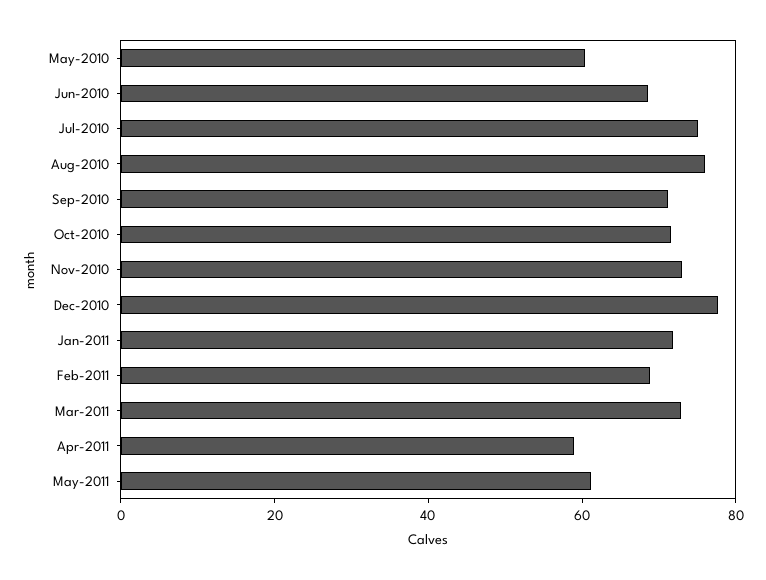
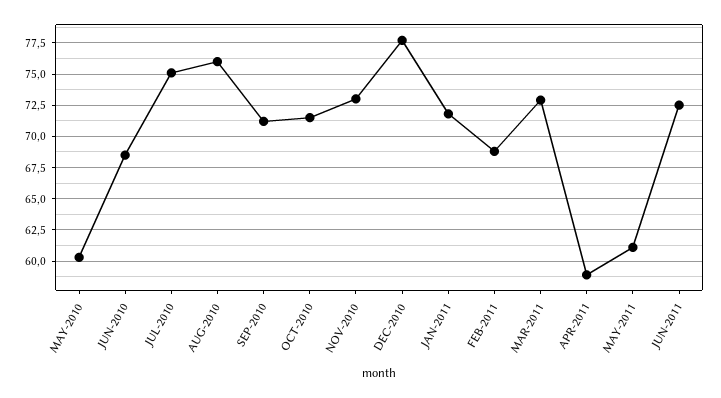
JUN-2011: none -> 72.5

